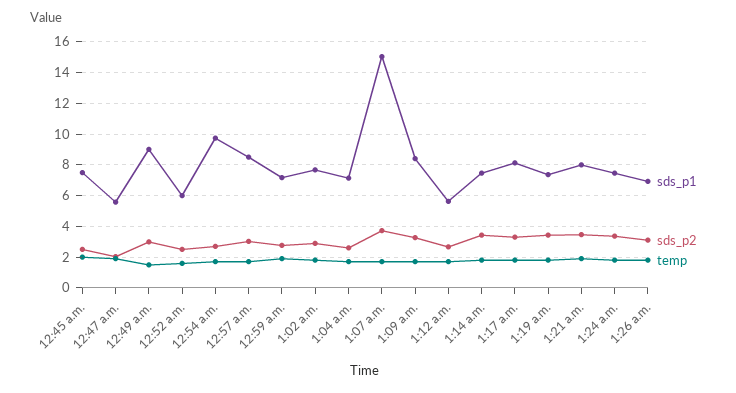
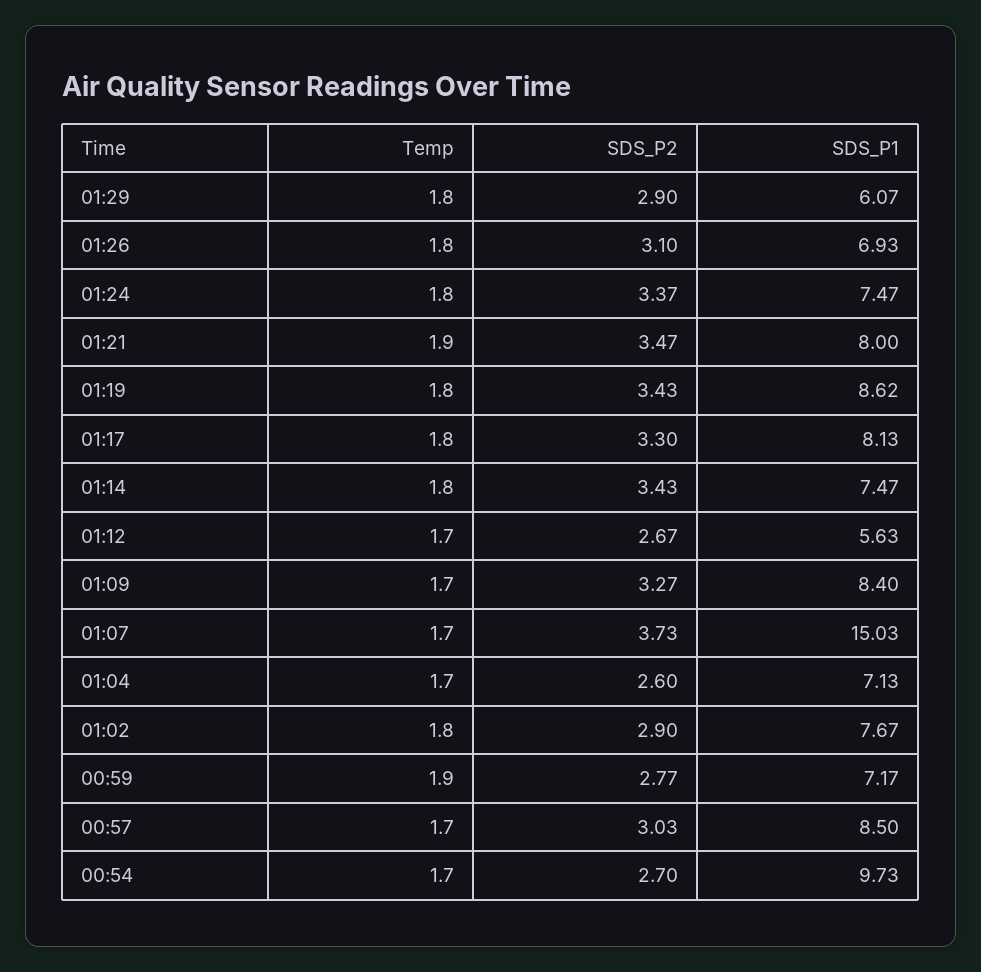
sds_p1, 12:45 a.m.: 7.5 -> none
sds_p2, 12:45 a.m.: 2.5 -> none
temp, 12:45 a.m.: 2 -> none
sds_p1, 12:47 a.m.: 5.5 -> none
sds_p2, 12:47 a.m.: 2 -> none
temp, 12:47 a.m.: 2 -> none
sds_p1, 12:49 a.m.: 9 -> none
sds_p2, 12:49 a.m.: 3 -> none
temp, 12:49 a.m.: 1.5 -> none
sds_p1, 12:52 a.m.: 6 -> none
sds_p2, 12:52 a.m.: 2.5 -> none
temp, 12:52 a.m.: 1.5 -> none
sds_p1, 1:19 a.m.: 7.5 -> 8.62
temp, 01:29: none -> 1.8
sds_p2, 01:29: none -> 2.9
sds_p1, 01:29: none -> 6.07

